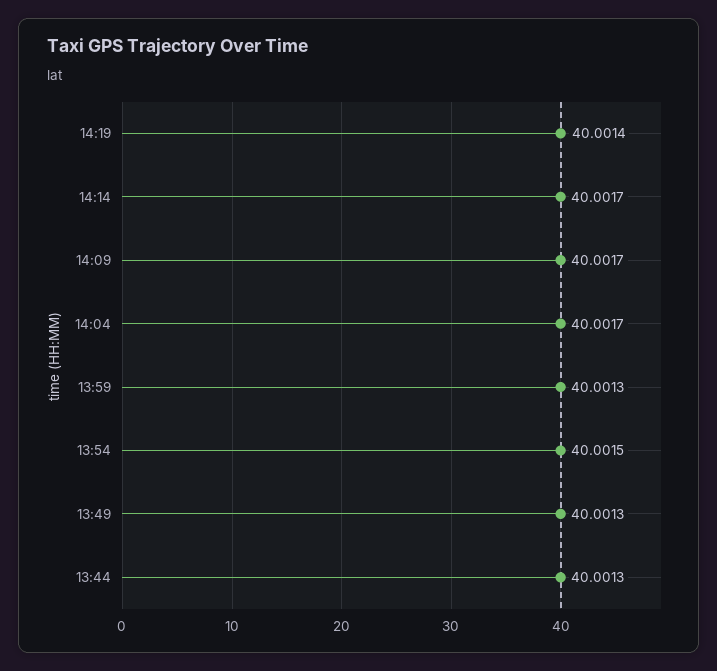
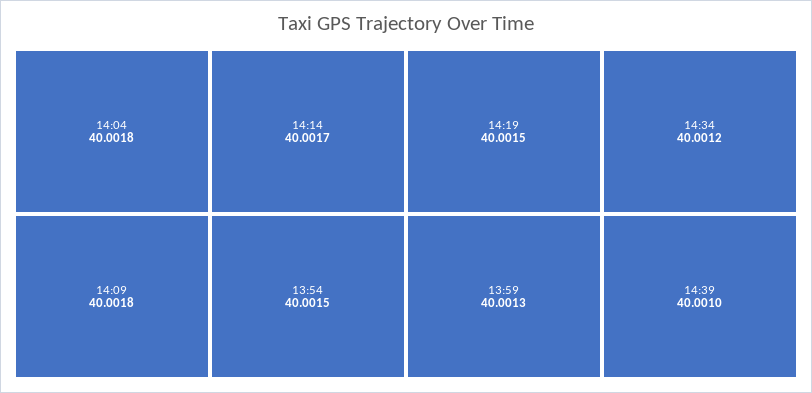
14:19: 40.0014 -> 40.0015
14:09: 40.0017 -> 40.0018
14:04: 40.0017 -> 40.0018
13:49: 40.0013 -> none
13:44: 40.0013 -> none
14:34: none -> 40.0012
14:39: none -> 40.001

